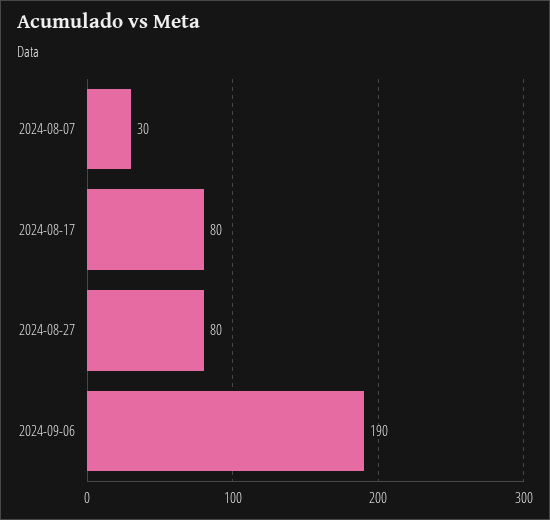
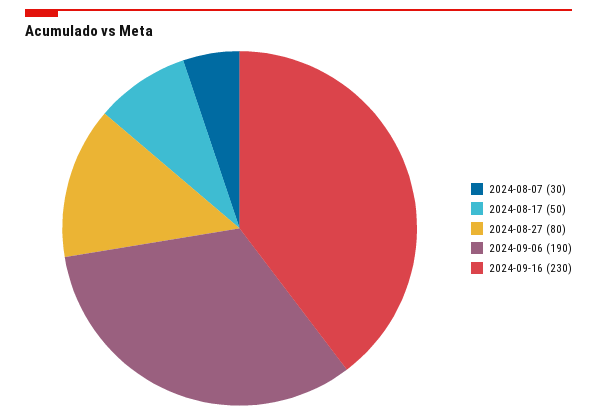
2024-08-17: 80 -> 50
2024-09-16: none -> 230

